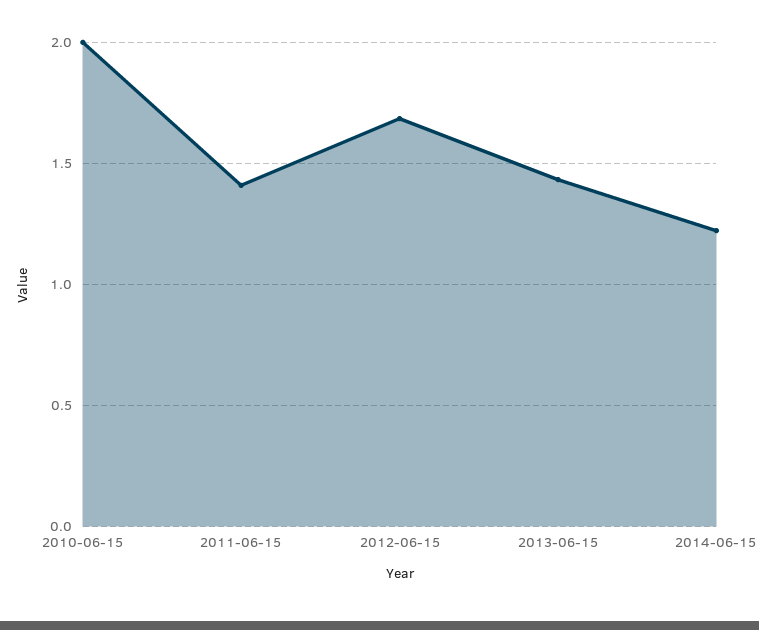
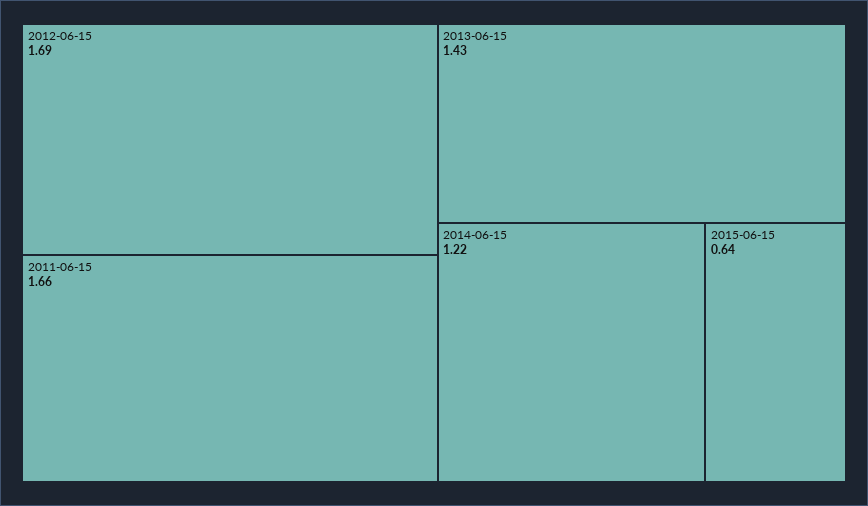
2010-06-15: 2 -> none
2011-06-15: 1.4 -> 1.66
2015-06-15: none -> 0.64

